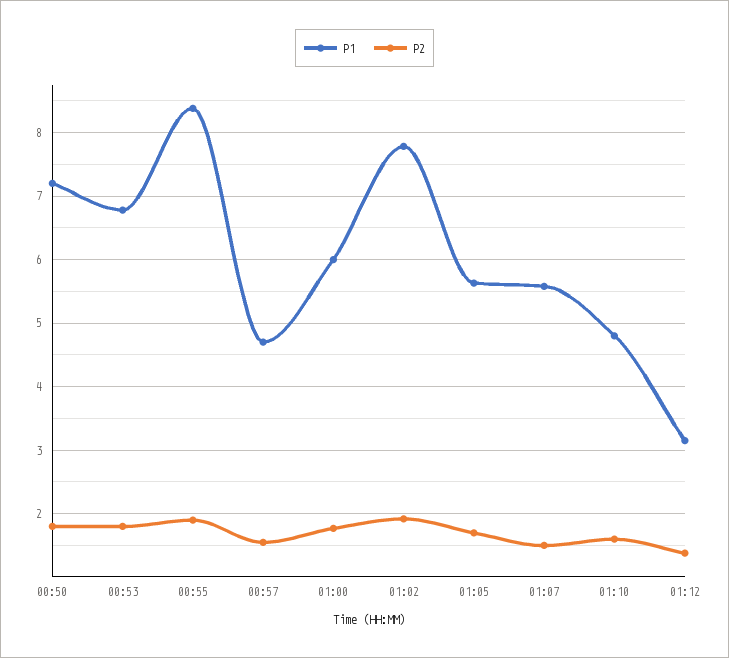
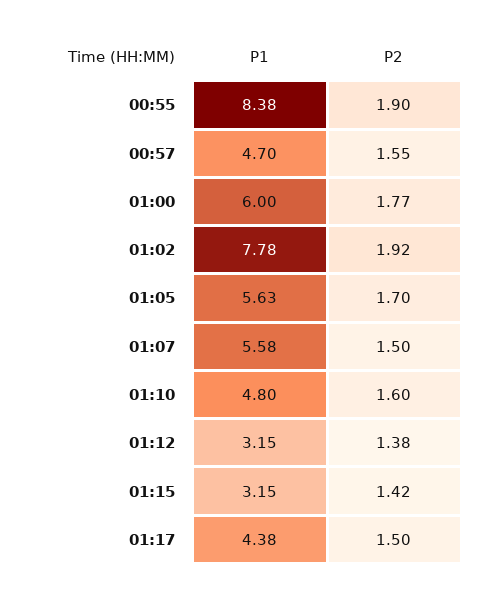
P1, 00:50: 7.2 -> none
P2, 00:50: 1.8 -> none
P1, 00:53: 6.8 -> none
P2, 00:53: 1.8 -> none
P1, 01:15: none -> 3.15
P2, 01:15: none -> 1.42
P1, 01:17: none -> 4.38
P2, 01:17: none -> 1.5

